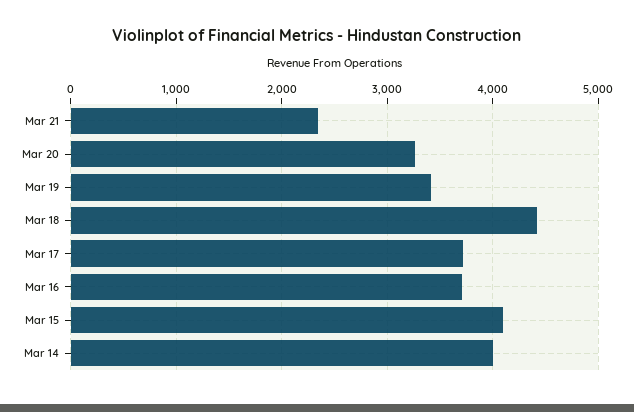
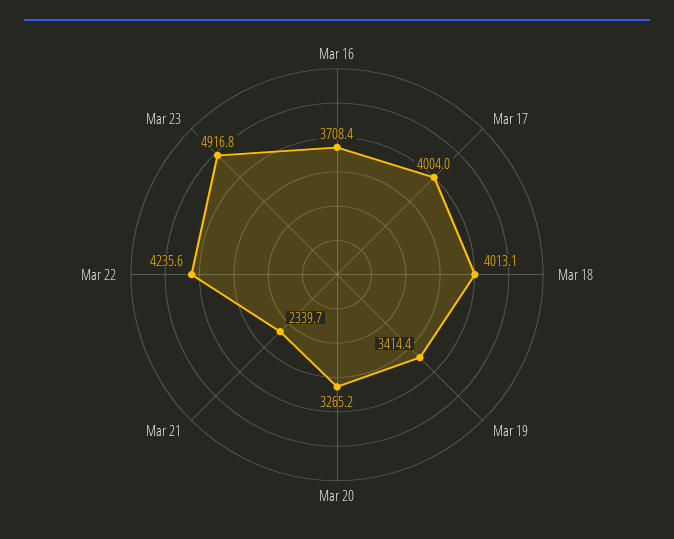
Mar 18: 4400 -> 4013.1
Mar 17: 3700 -> 4004
Mar 15: 4100 -> none
Mar 14: 4000 -> none
Mar 22: none -> 4235.6
Mar 23: none -> 4916.8

